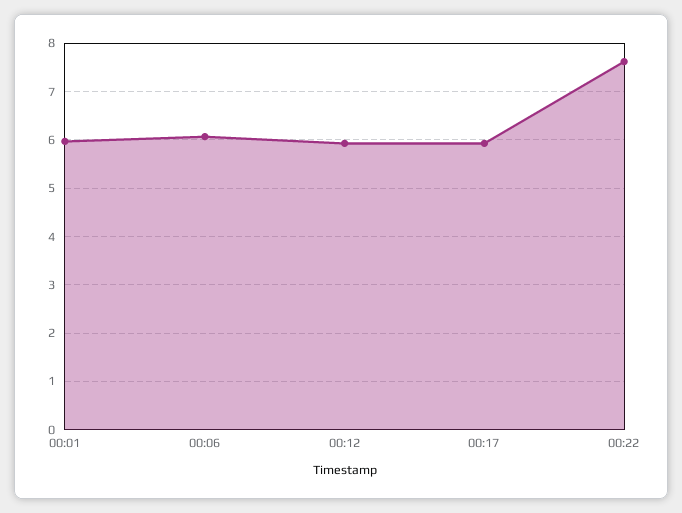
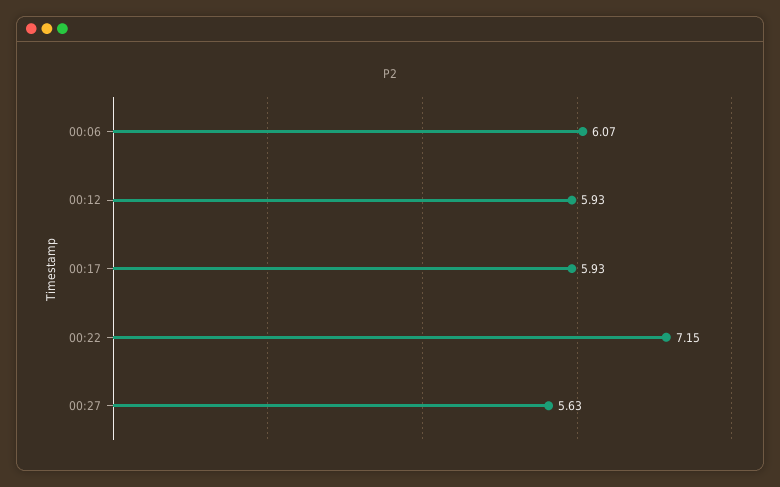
00:01: 6 -> none
00:22: 7.6 -> 7.15
00:27: none -> 5.63

